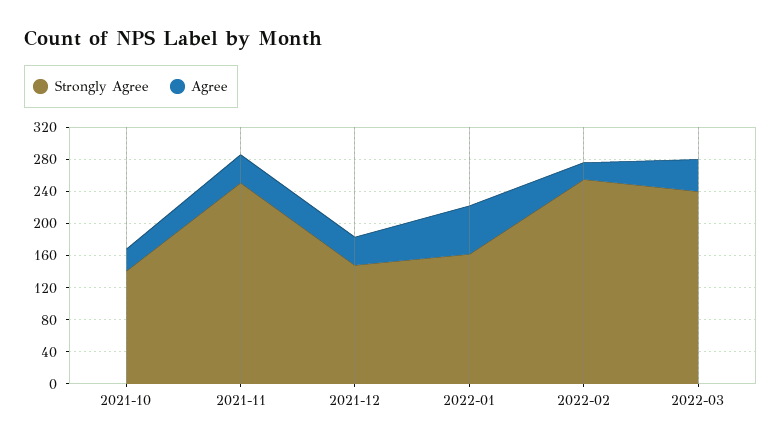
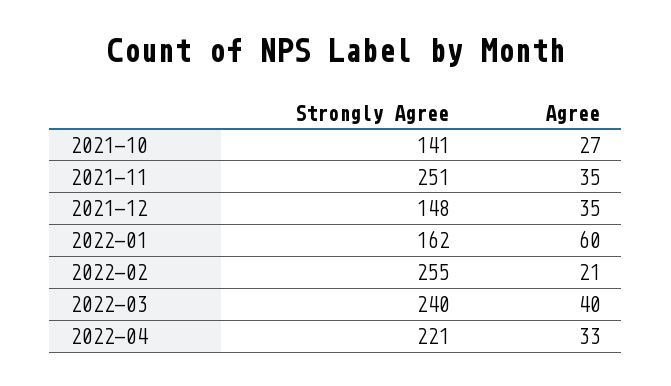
Strongly Agree, 2022-04: none -> 221
Agree, 2022-04: none -> 33

